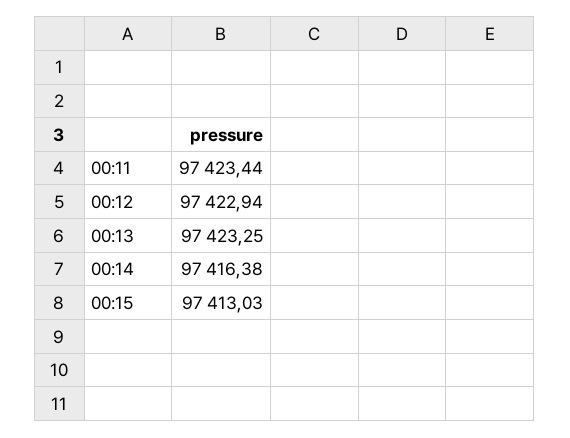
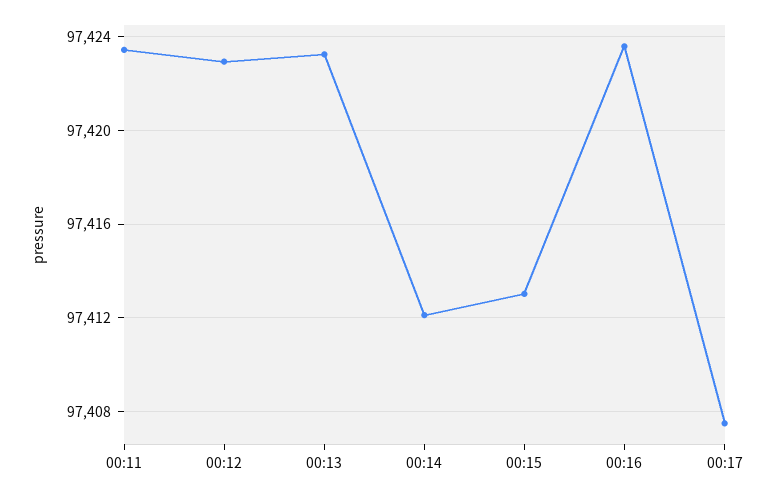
00:14: 97416.38 -> 97412
00:16: none -> 97423.5
00:17: none -> 97407.5

